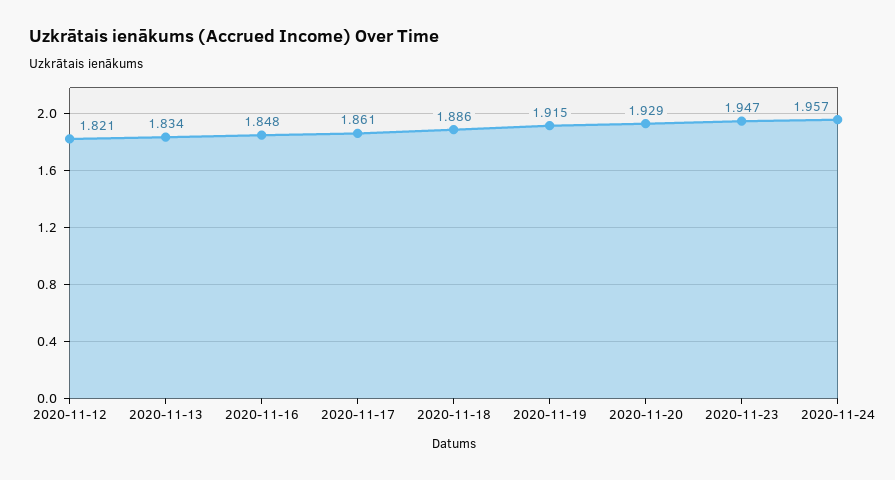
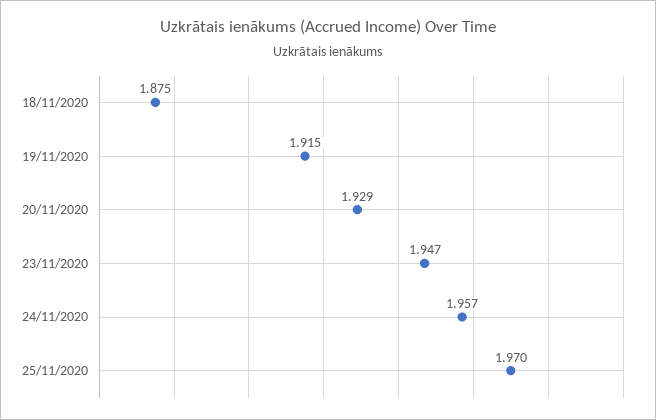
2020-11-12: 1.821 -> none
2020-11-13: 1.834 -> none
2020-11-16: 1.848 -> none
2020-11-17: 1.861 -> none
2020-11-18: 1.886 -> 1.875
25/11/2020: none -> 1.97

